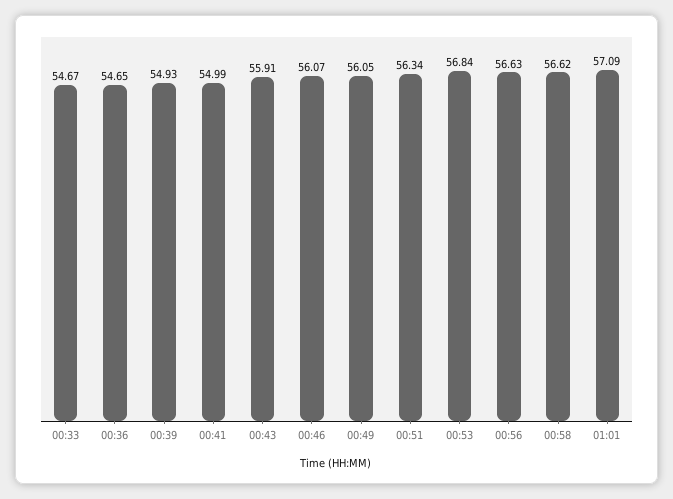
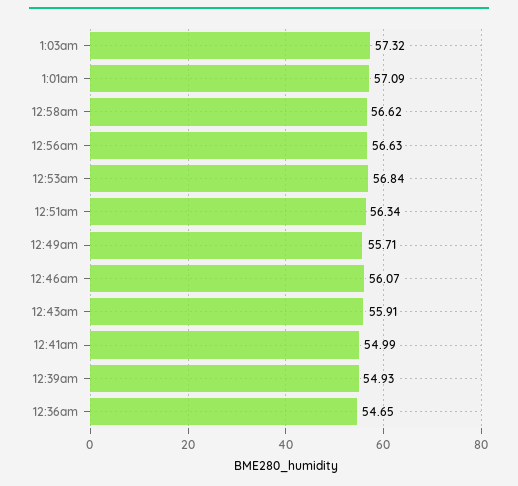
00:33: 54.67 -> none
00:49: 56.05 -> 55.71
1:03am: none -> 57.32

